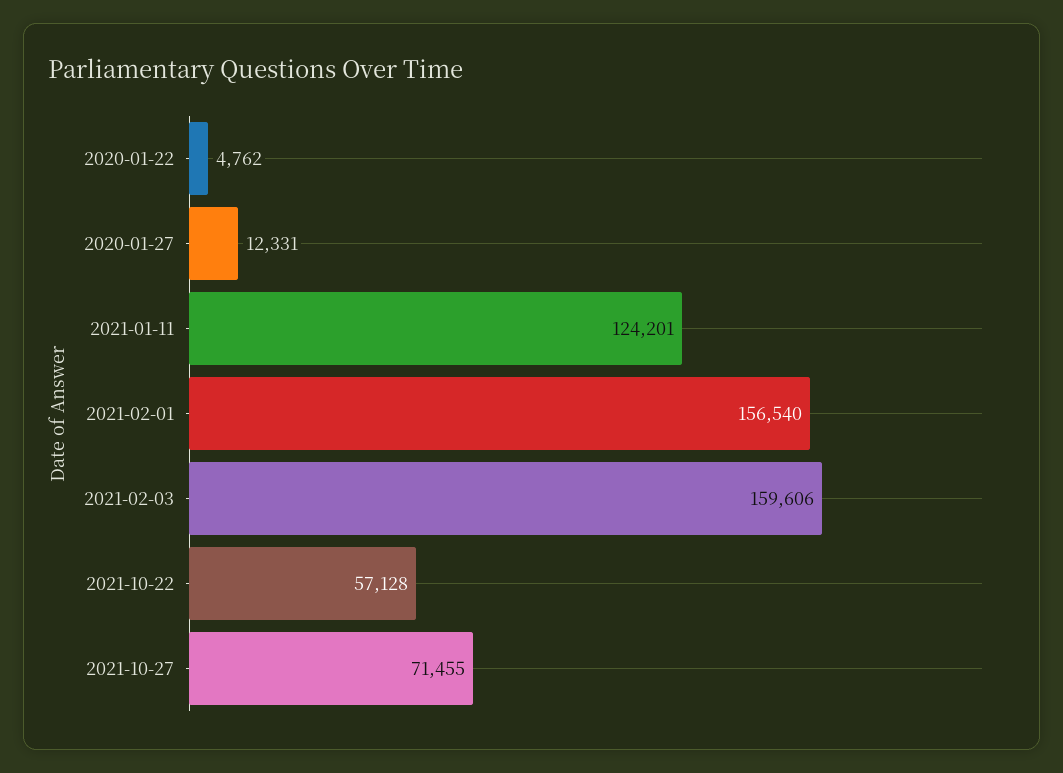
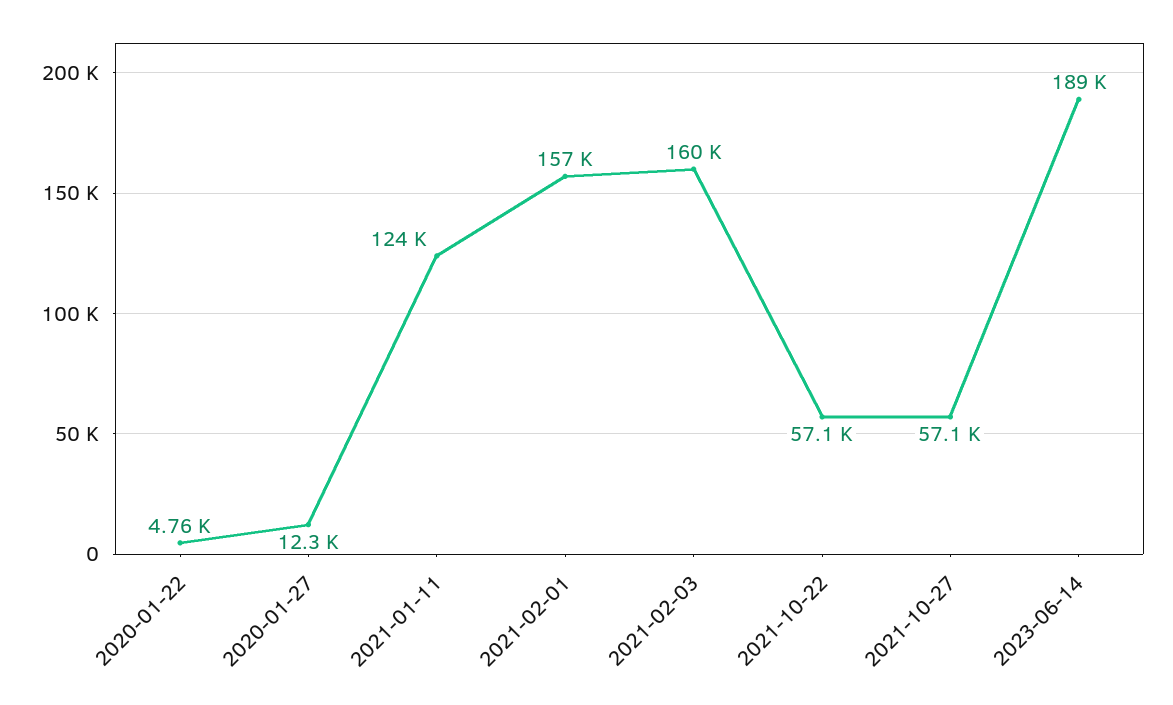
2021-10-27: 71455 -> 57100
2023-06-14: none -> 189000

